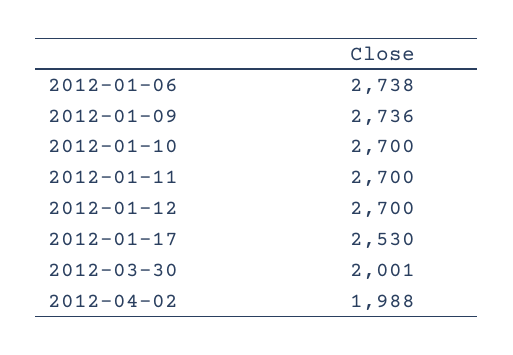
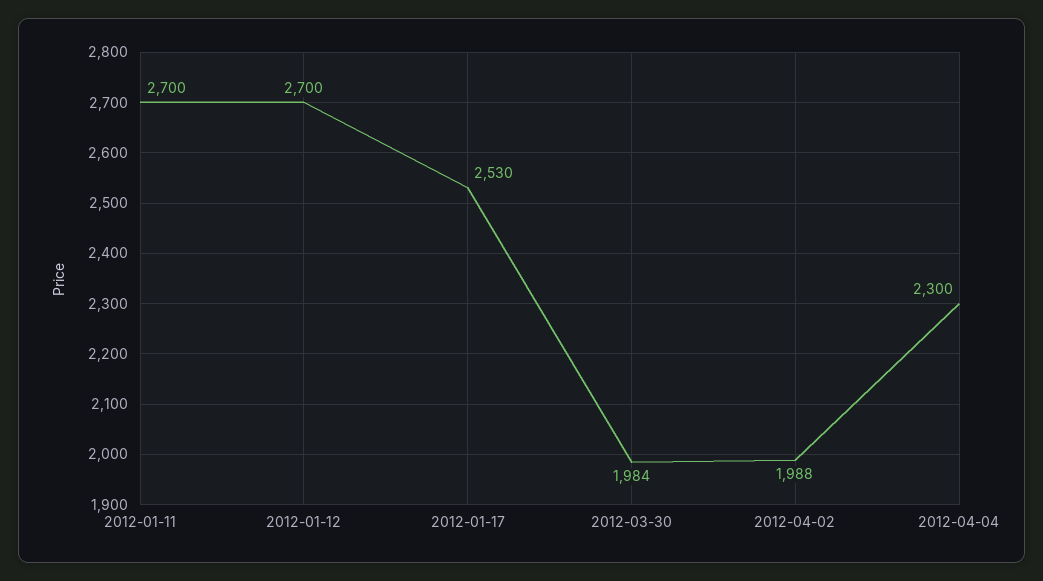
2012-01-06: 2738 -> none
2012-01-09: 2736 -> none
2012-01-10: 2700 -> none
2012-03-30: 2001 -> 1984
2012-04-04: none -> 2300

